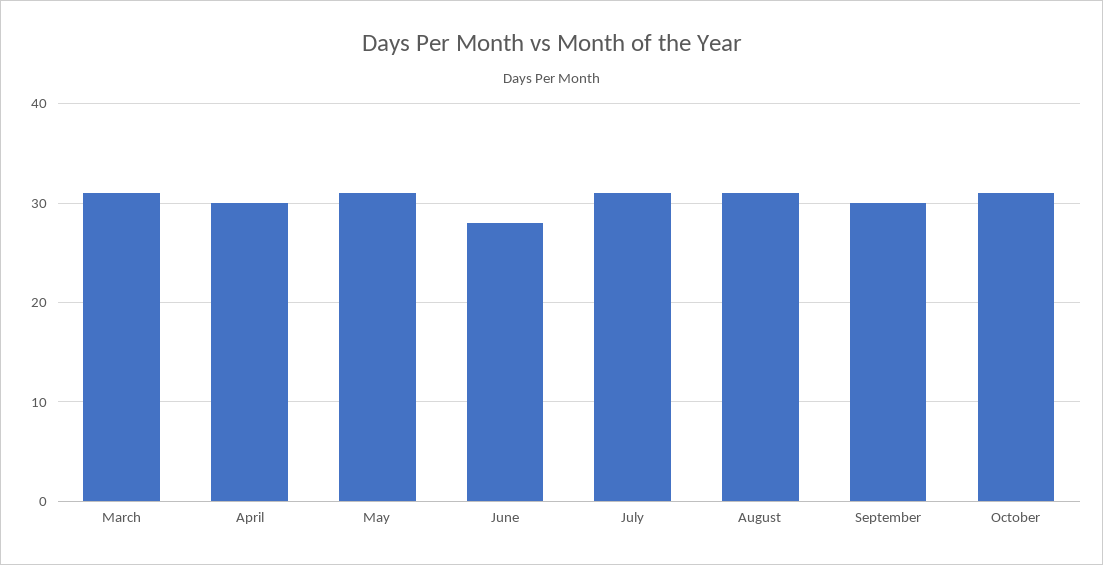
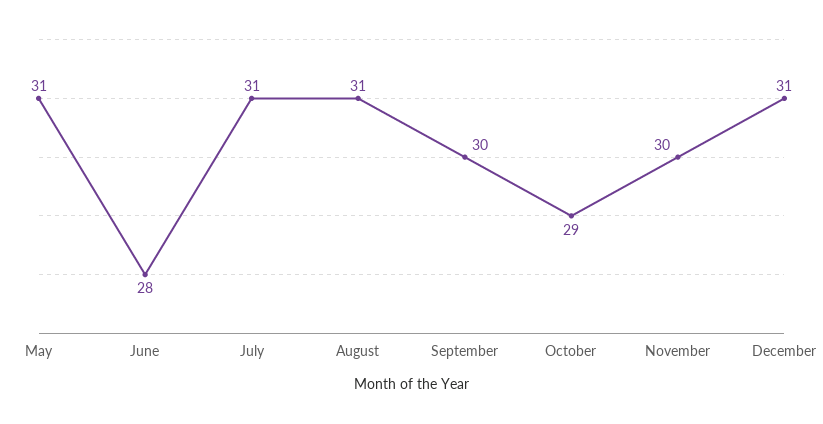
March: 31 -> none
April: 30 -> none
October: 31 -> 29
November: none -> 30
December: none -> 31

